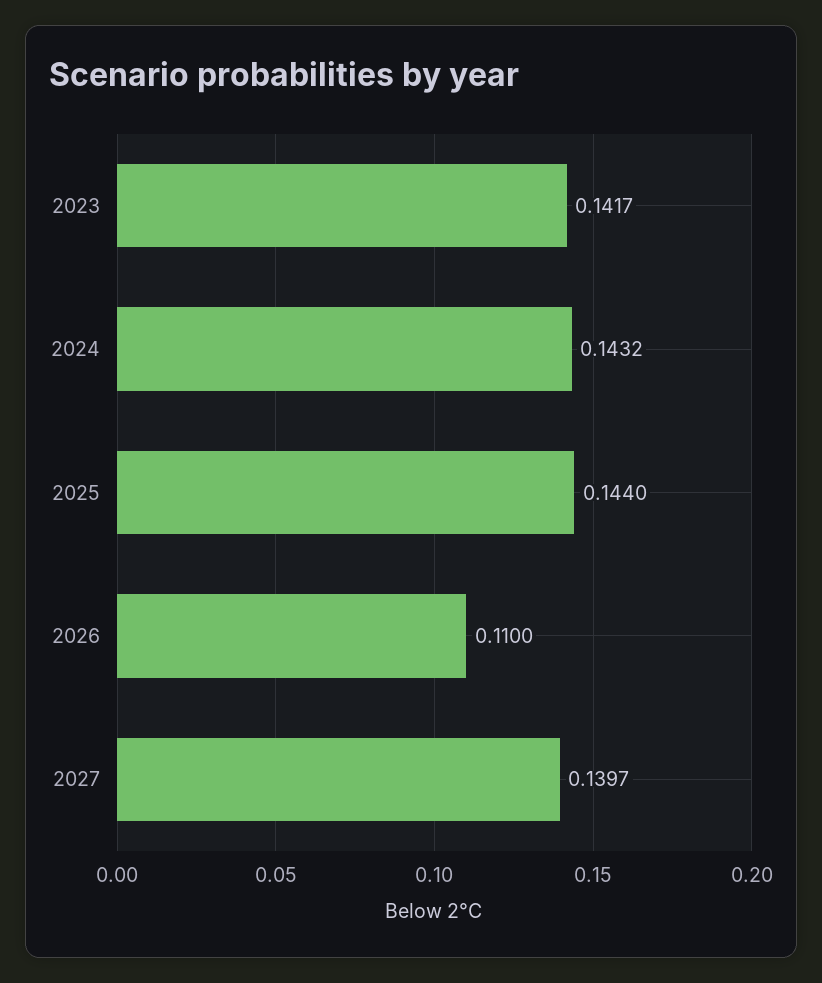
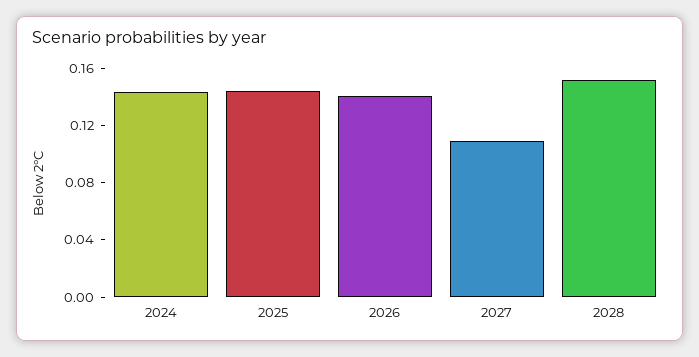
2023: 0.1417 -> none
2026: 0.11 -> 0.14
2027: 0.1397 -> 0.11
2028: none -> 0.15

